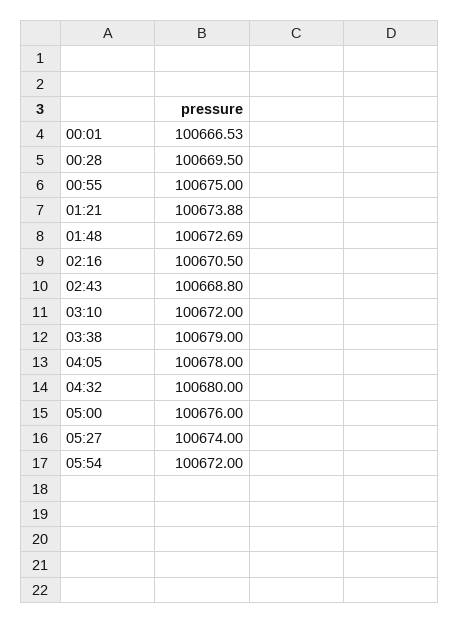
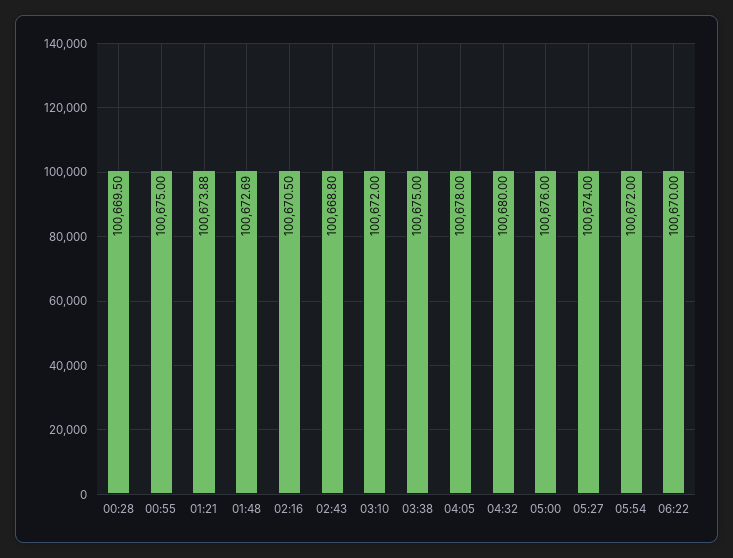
00:01: 100666.53 -> none
03:38: 100679 -> 100675
06:22: none -> 100670

